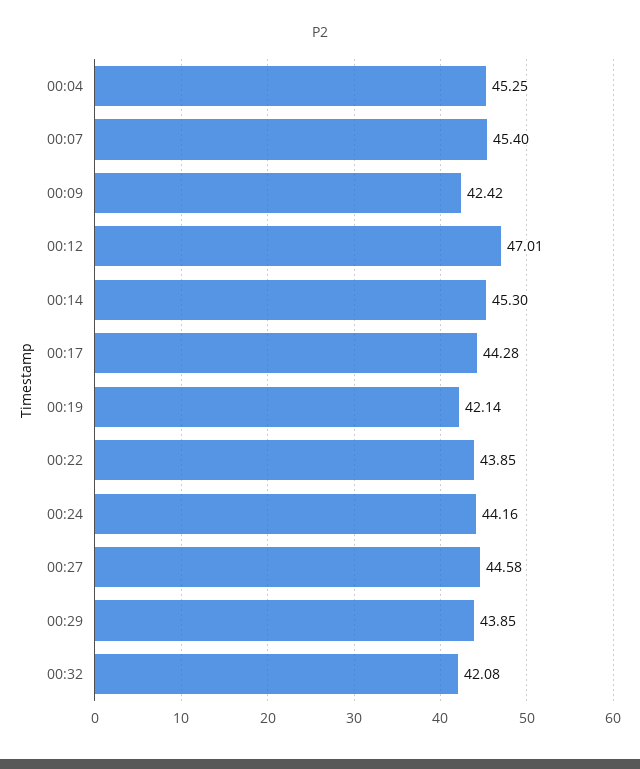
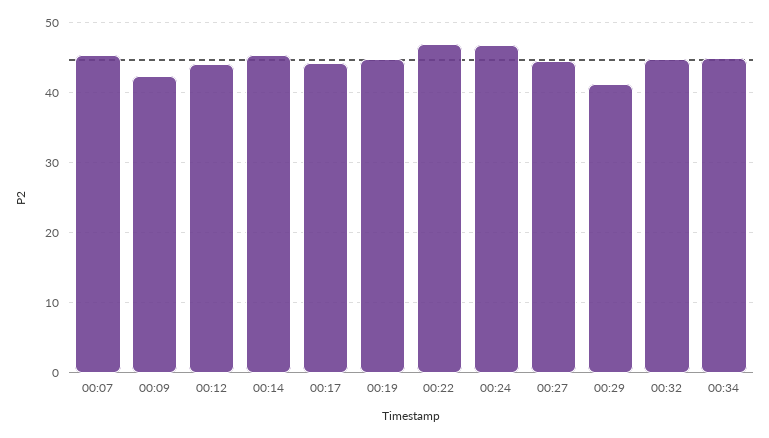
00:04: 45.25 -> none
00:12: 47.01 -> 44
00:19: 42.14 -> 45
00:22: 43.85 -> 47
00:24: 44.16 -> 47
00:29: 43.85 -> 41
00:32: 42.08 -> 45
00:34: none -> 45

